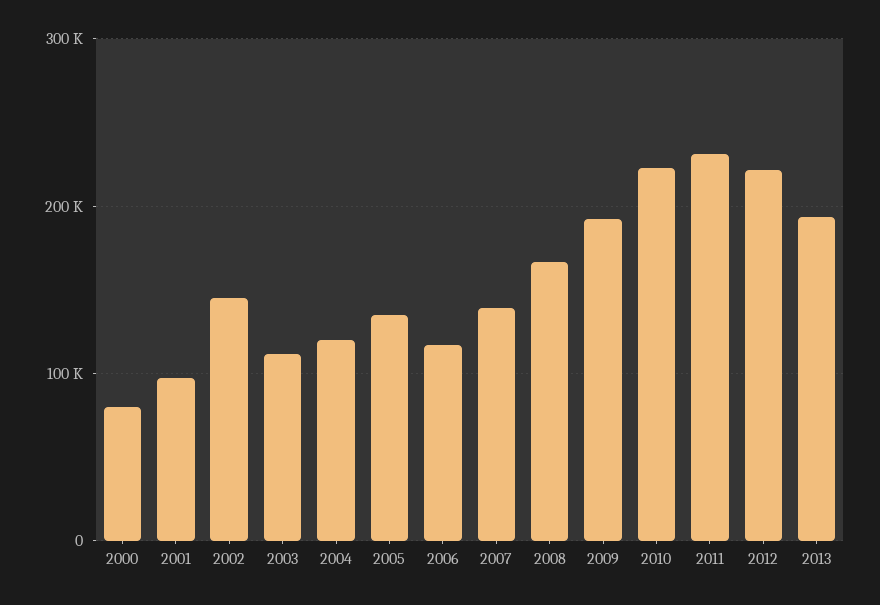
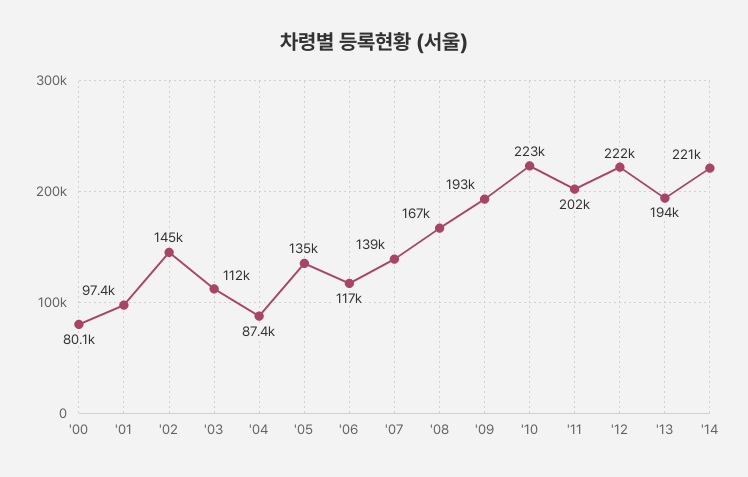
2004: 120000 -> 87400
2011: 230000 -> 202000
'14: none -> 221000

